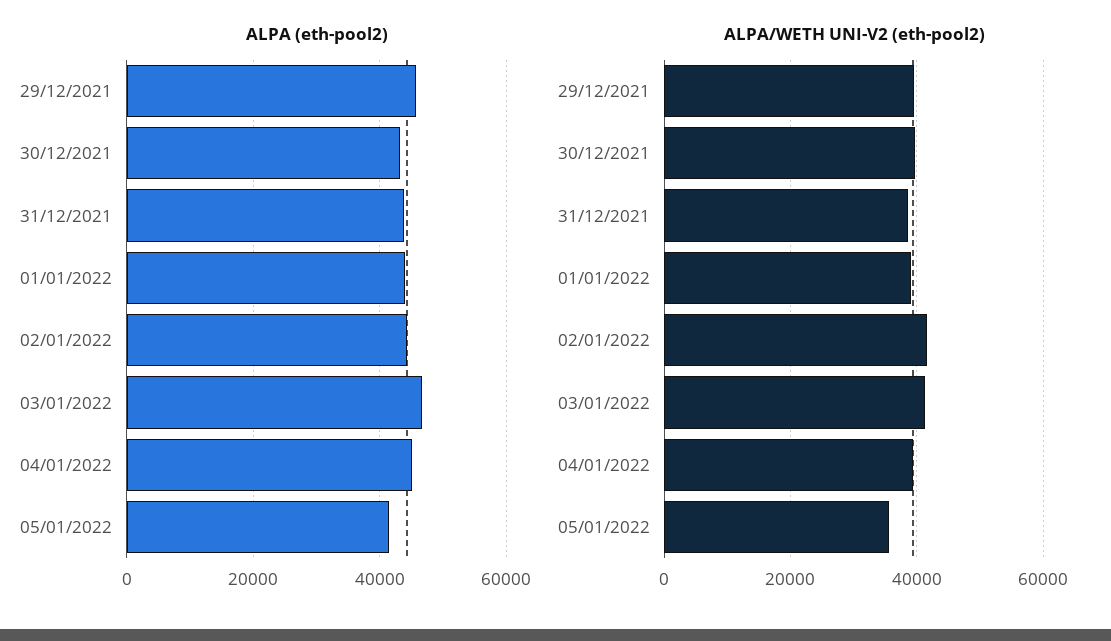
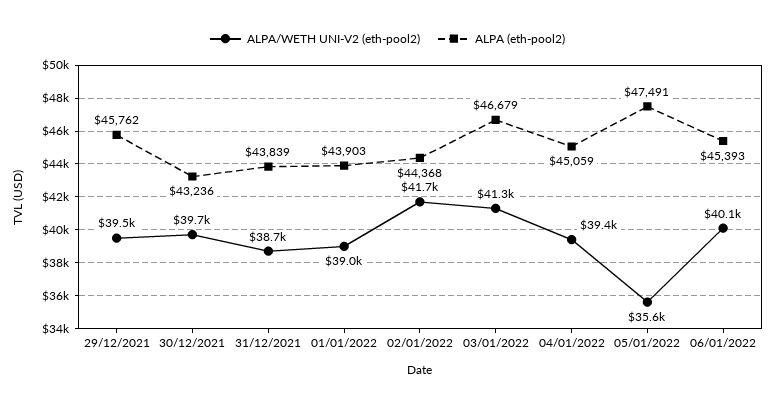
ALPA (eth-pool2), 05/01/2022: 42000 -> 47491
ALPA/WETH UNI-V2 (eth-pool2), 06/01/2022: none -> 40100
ALPA (eth-pool2), 06/01/2022: none -> 45393

